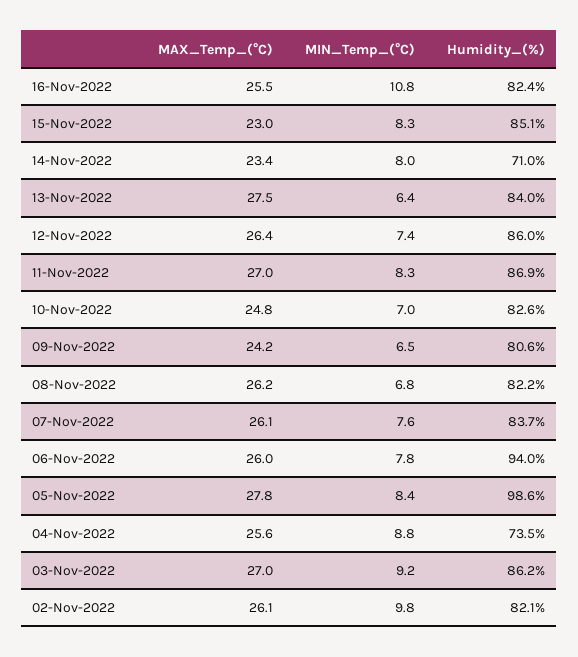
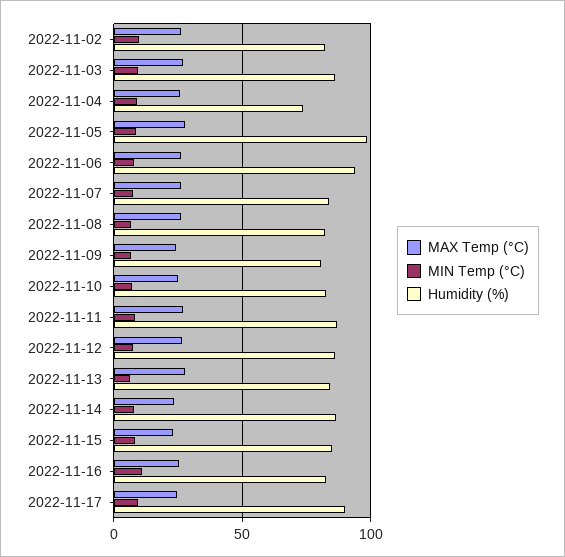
Humidity_(%), 14-Nov-2022: 71 -> 85
MAX_Temp_(°C), 2022-11-17: none -> 25
MIN_Temp_(°C), 2022-11-17: none -> 10
Humidity_(%), 2022-11-17: none -> 90

